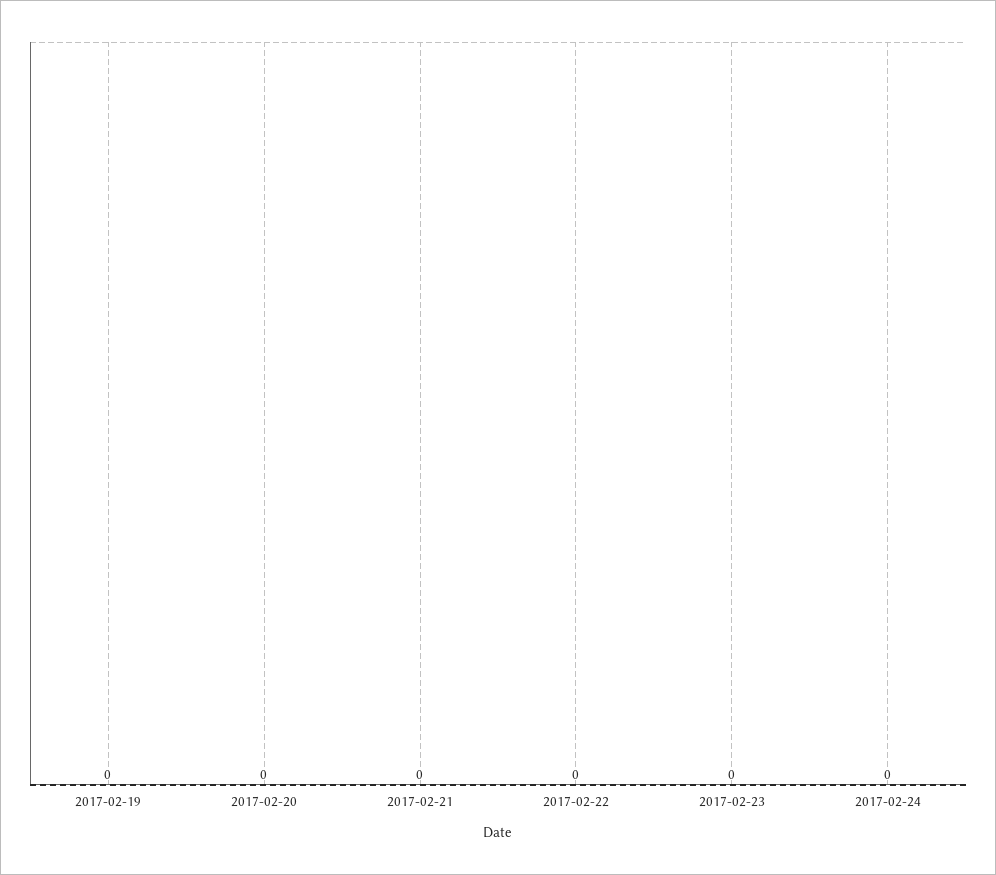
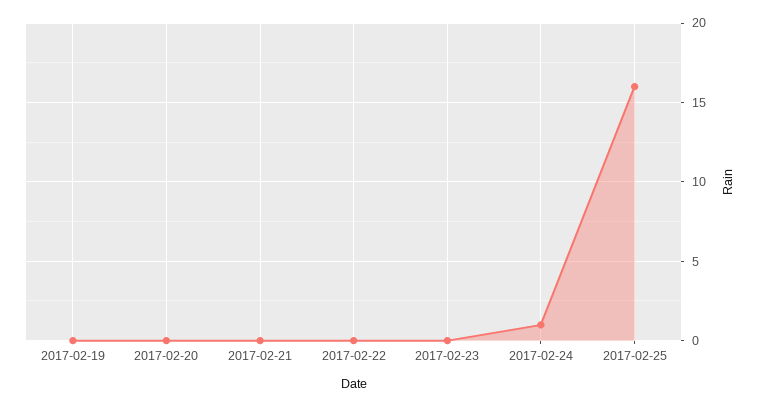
2017-02-24: 0 -> 1
2017-02-25: none -> 16

